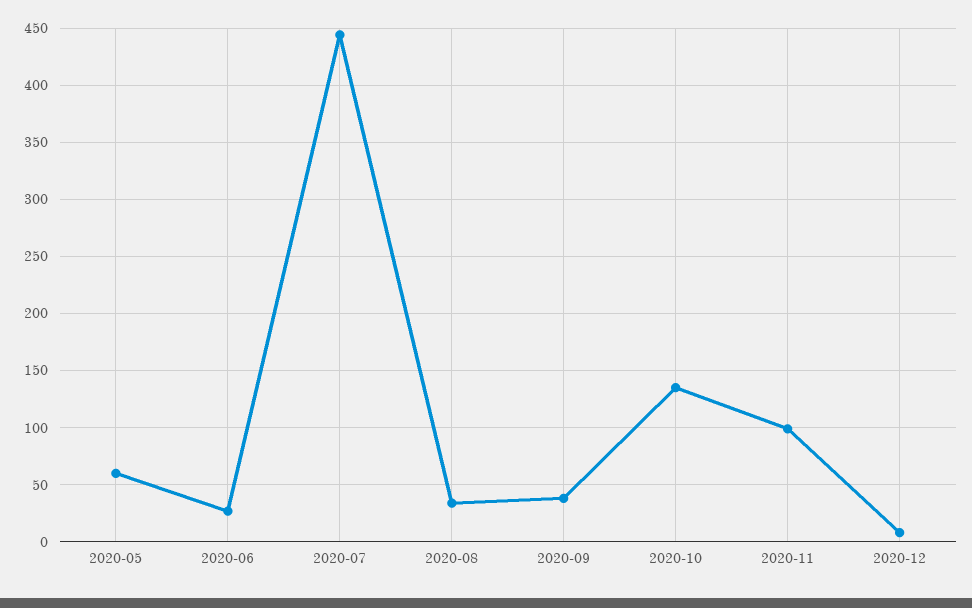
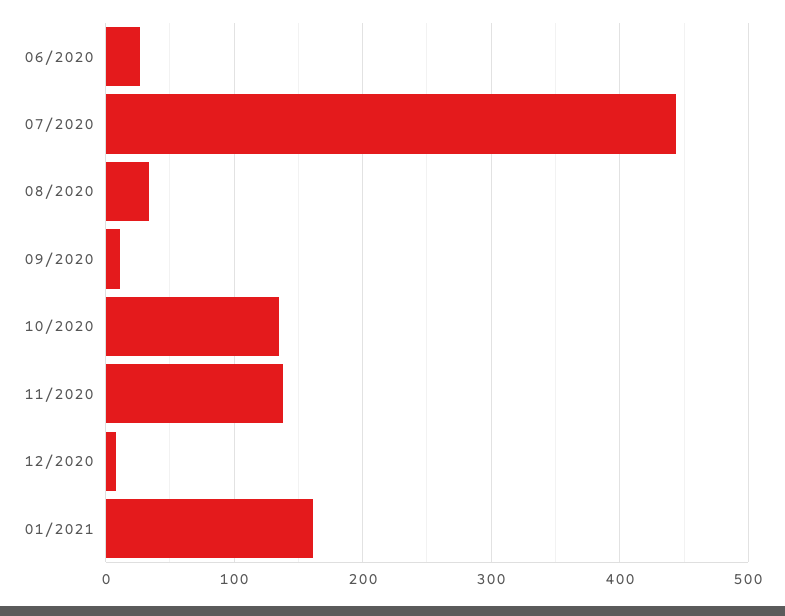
2020-05: 60 -> none
2020-09: 40 -> 10
2020-11: 100 -> 140
01/2021: none -> 160

